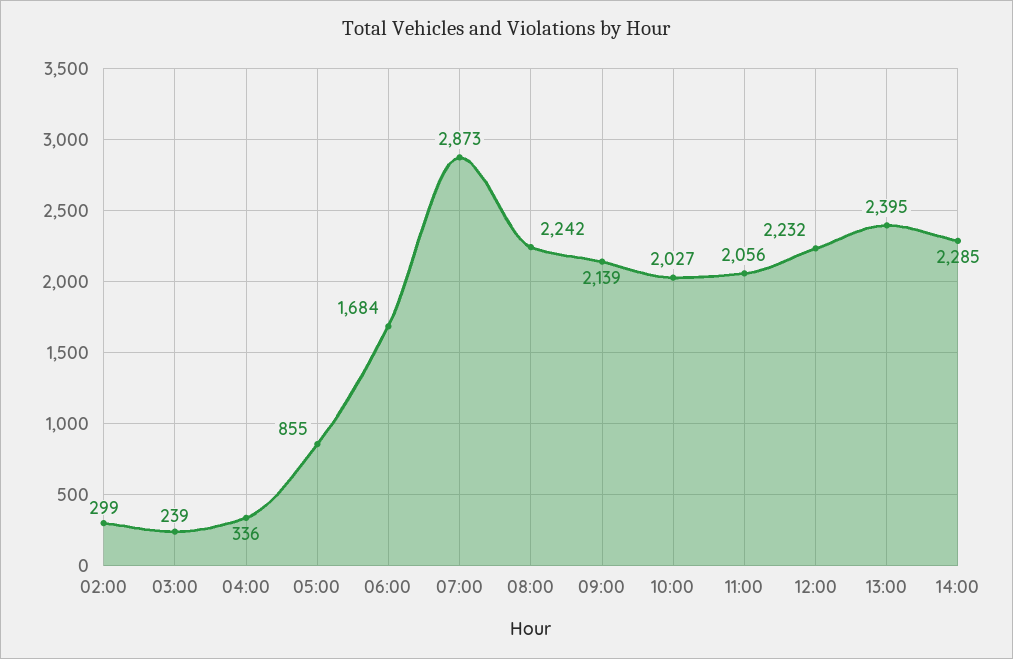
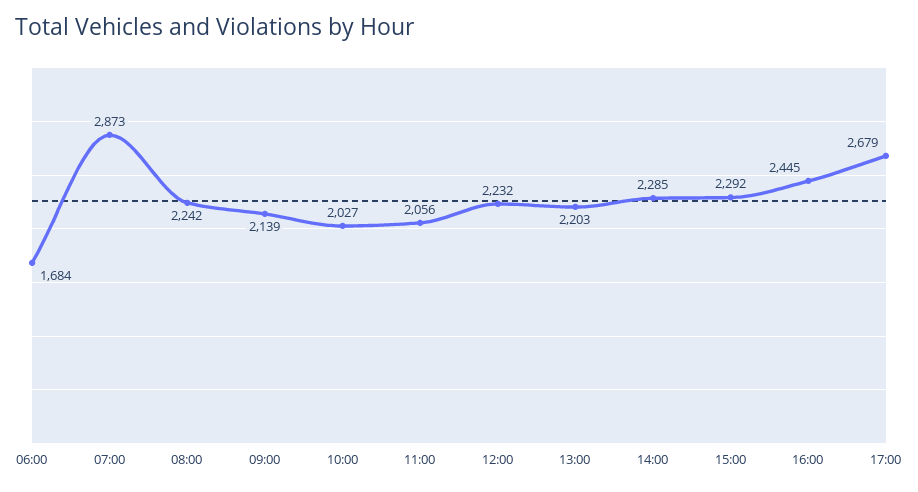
02:00: 299 -> none
03:00: 239 -> none
04:00: 336 -> none
05:00: 855 -> none
13:00: 2395 -> 2203
15:00: none -> 2292
16:00: none -> 2445
17:00: none -> 2679

